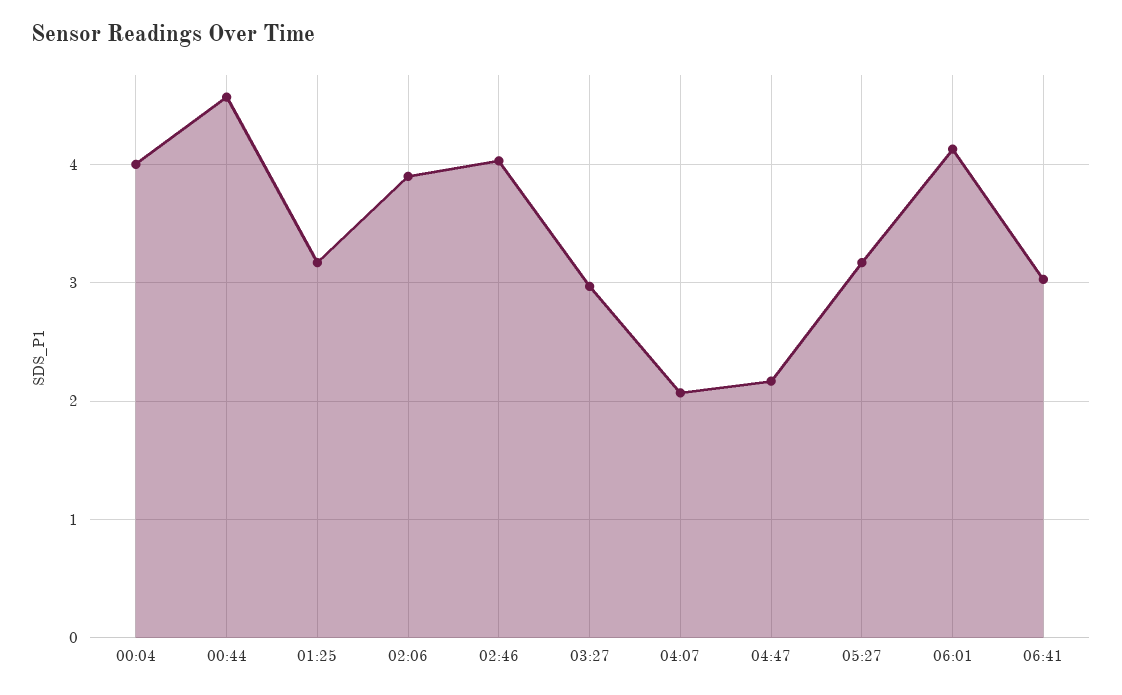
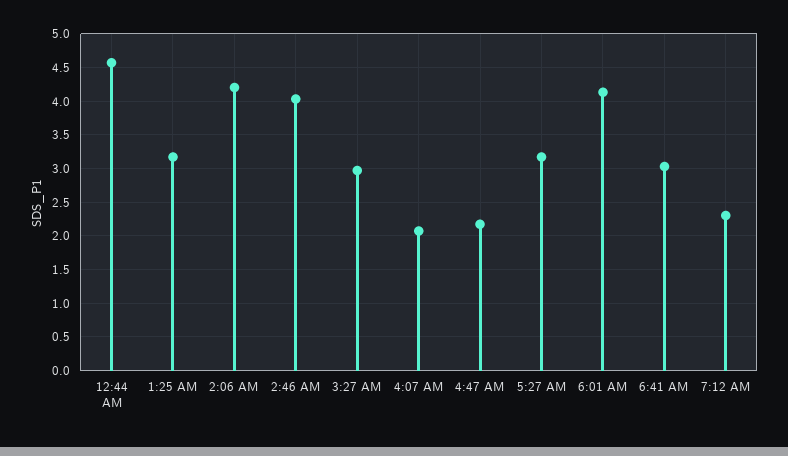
00:04: 4 -> none
02:06: 3.9 -> 4.2
7:12 AM: none -> 2.3

